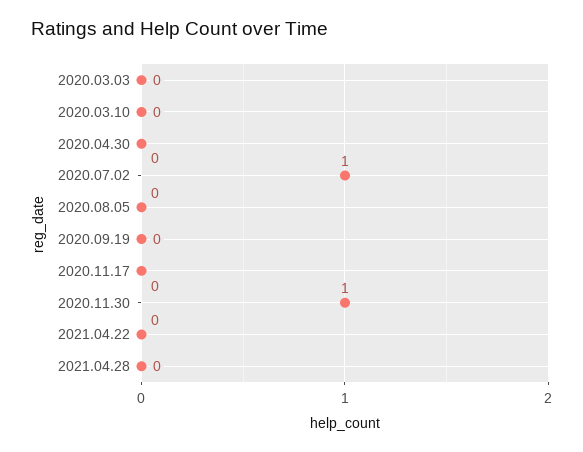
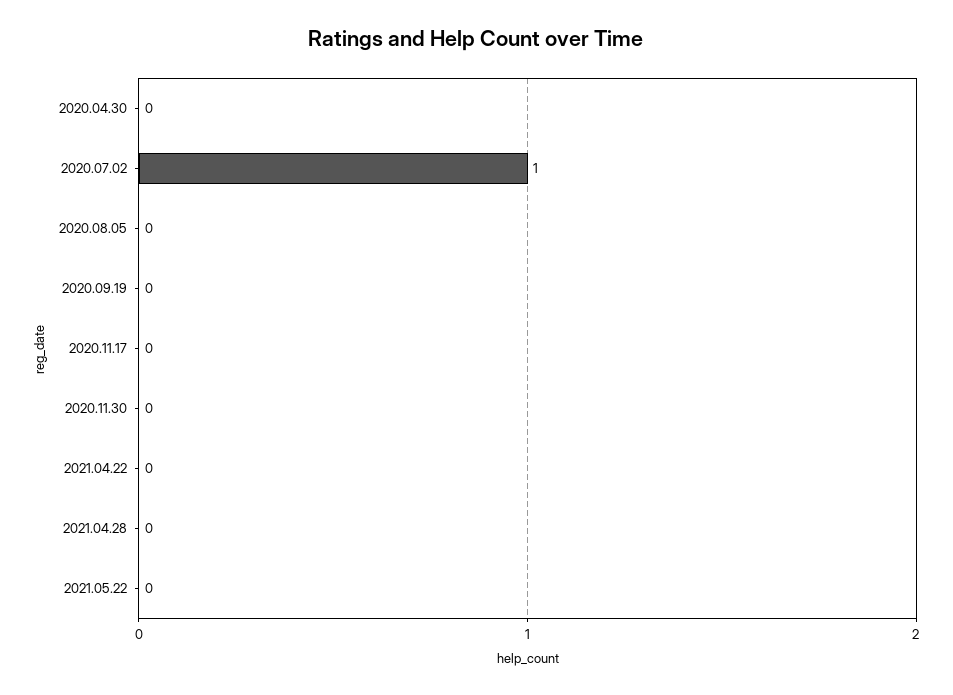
2020.03.03: 0 -> none
2020.03.10: 0 -> none
2020.11.30: 1 -> 0
2021.05.22: none -> 0

